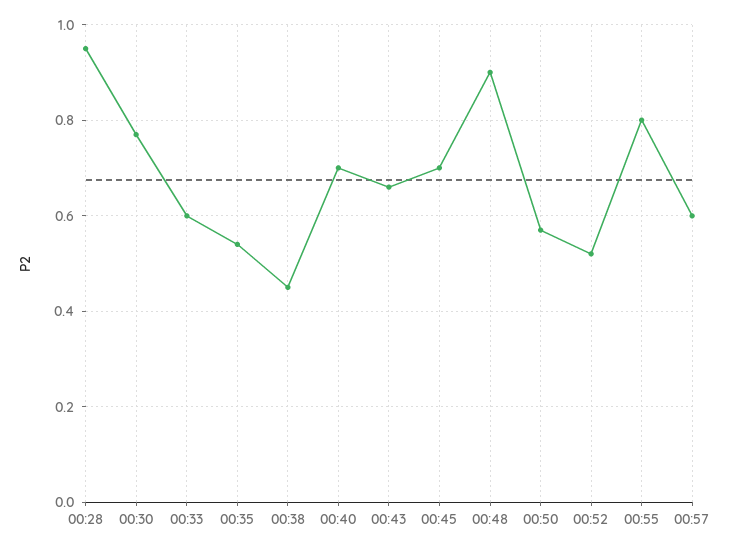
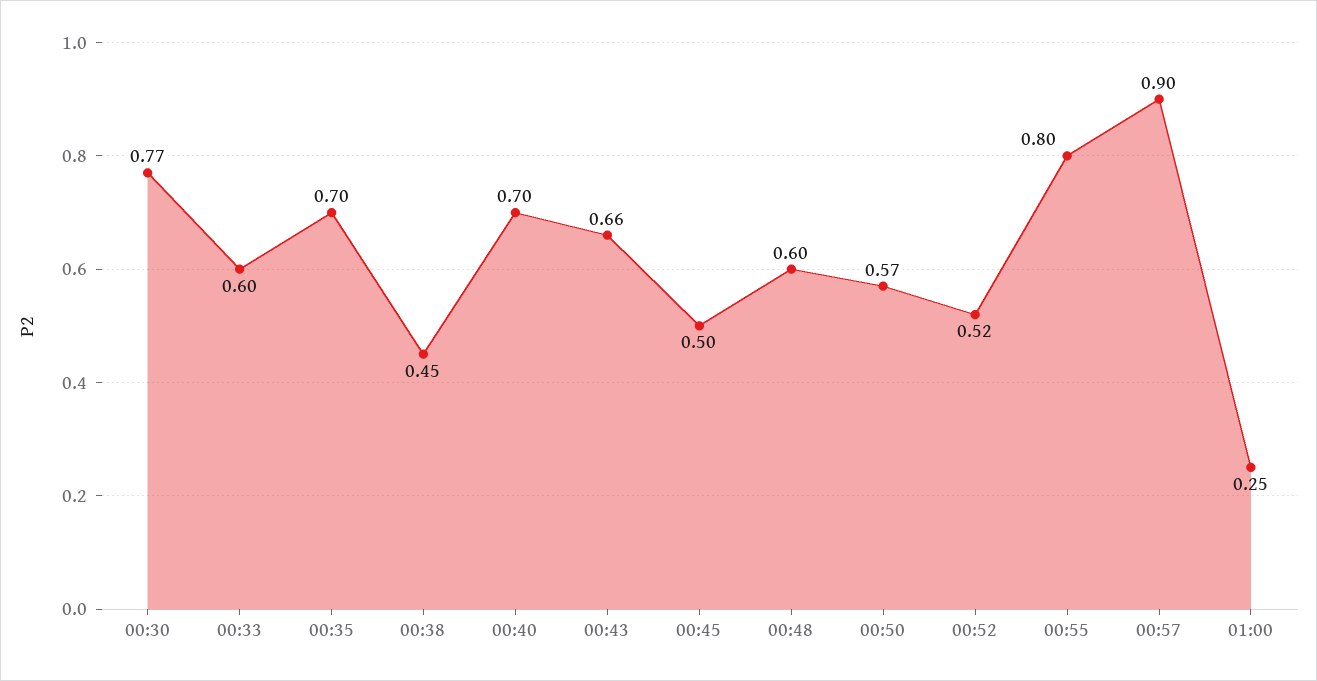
00:28: 0.95 -> none
00:35: 0.55 -> 0.7
00:45: 0.7 -> 0.5
00:48: 0.9 -> 0.6
00:57: 0.6 -> 0.9
01:00: none -> 0.25

